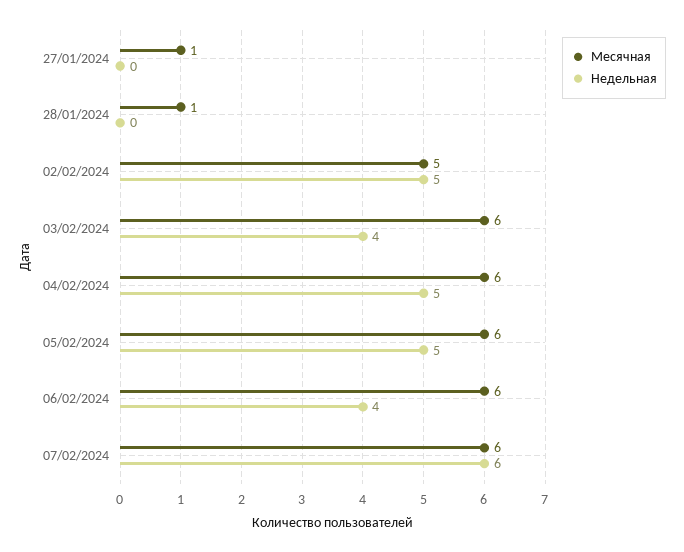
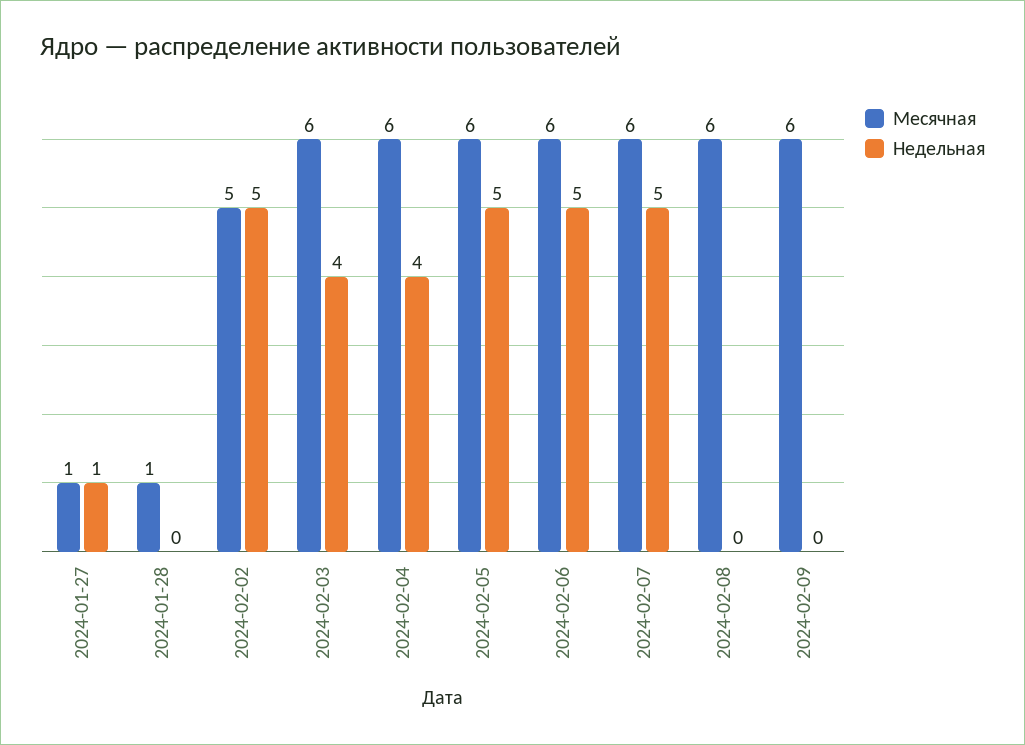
Недельная, 27/01/2024: 0 -> 1
Недельная, 04/02/2024: 5 -> 4
Недельная, 06/02/2024: 4 -> 5
Недельная, 07/02/2024: 6 -> 5
Месячная, 2024-02-08: none -> 6
Недельная, 2024-02-08: none -> 0
Месячная, 2024-02-09: none -> 6
Недельная, 2024-02-09: none -> 0

